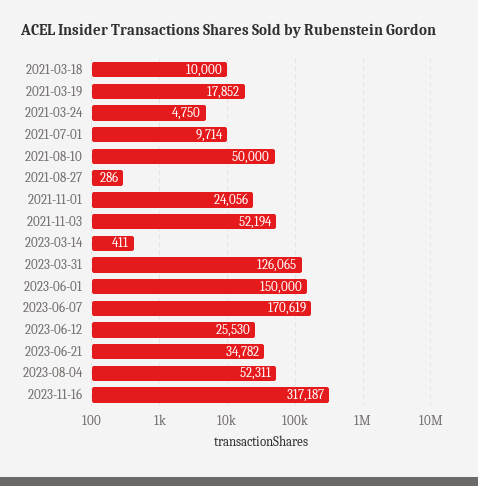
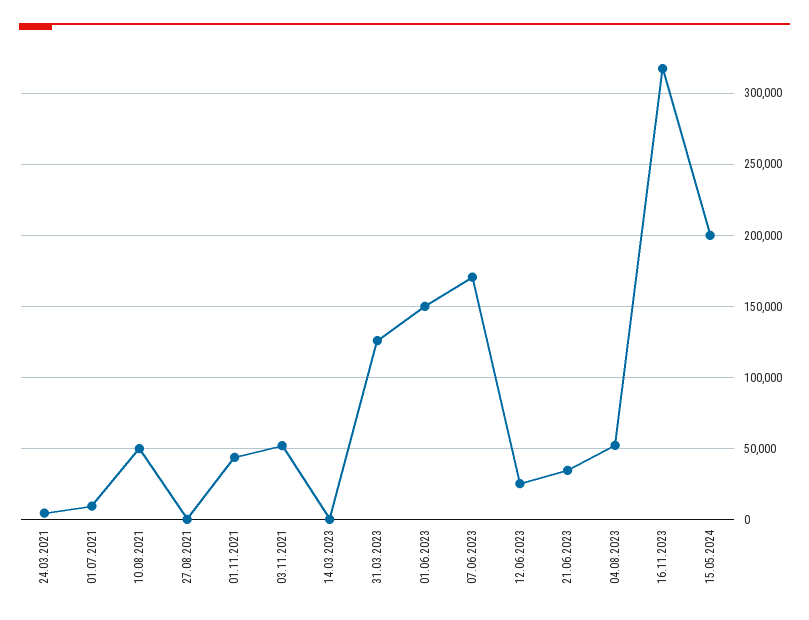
2021-03-18: 10000 -> none
2021-03-19: 17852 -> none
2021-11-01: 24056 -> 45000
15.05.2024: none -> 200000

